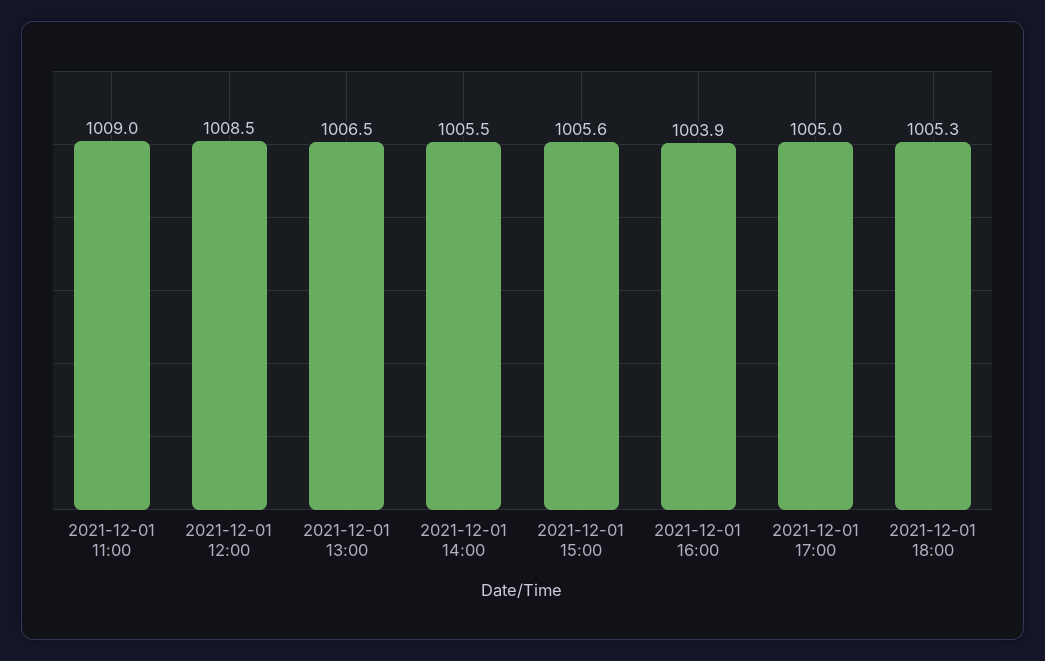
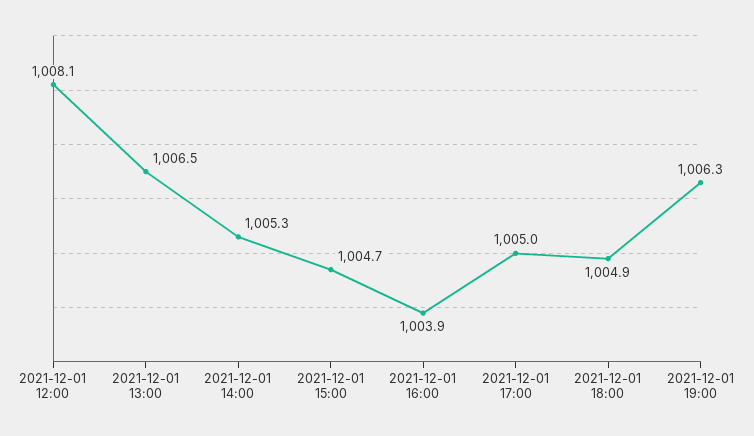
2021-12-01 11:00: 1009 -> none
2021-12-01 12:00: 1008.5 -> 1008.1
2021-12-01 14:00: 1005.5 -> 1005.3
2021-12-01 15:00: 1005.6 -> 1004.7
2021-12-01 18:00: 1005.3 -> 1004.9
2021-12-01 19:00: none -> 1006.3

